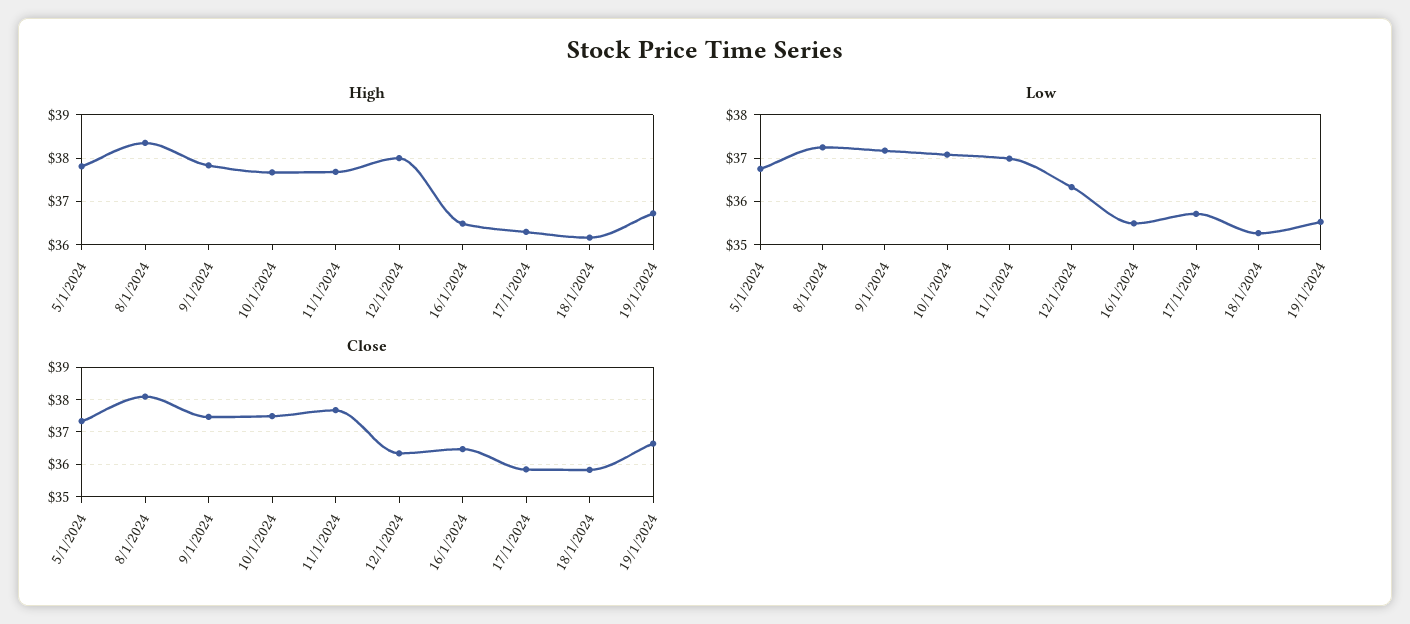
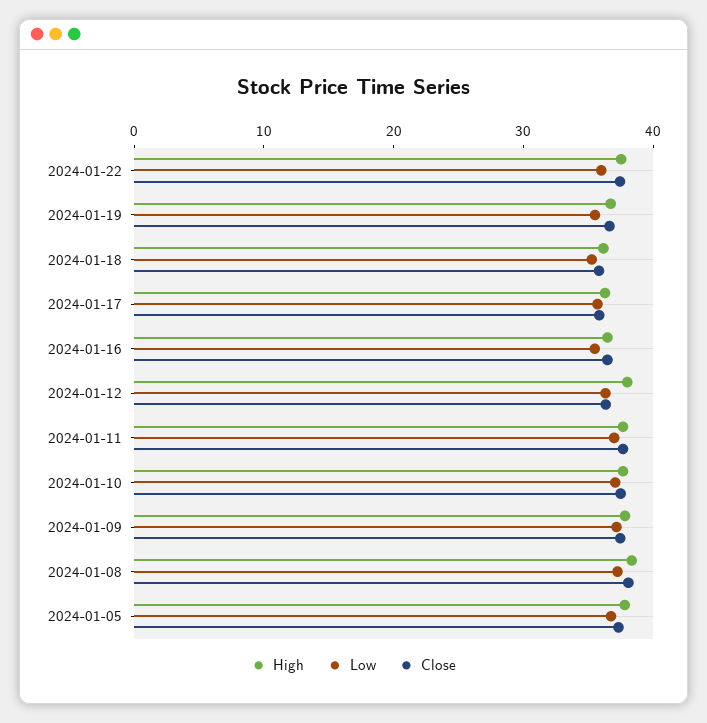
High, 2024-01-22: none -> 38
Low, 2024-01-22: none -> 36
Close, 2024-01-22: none -> 38

